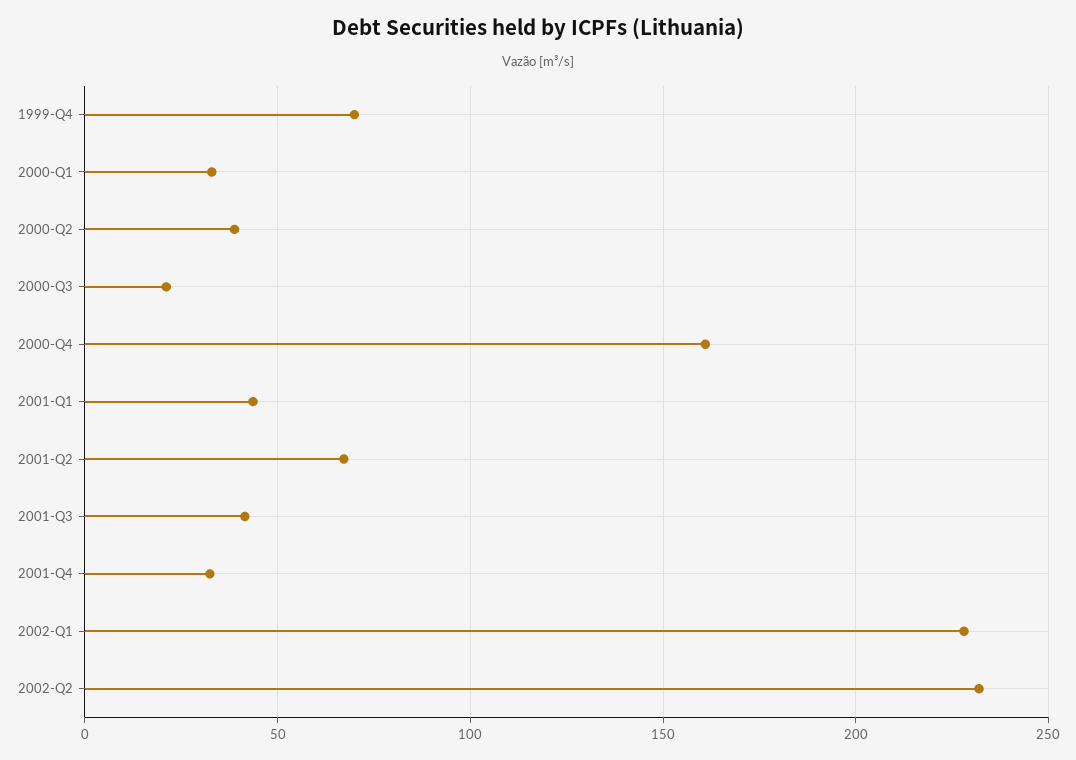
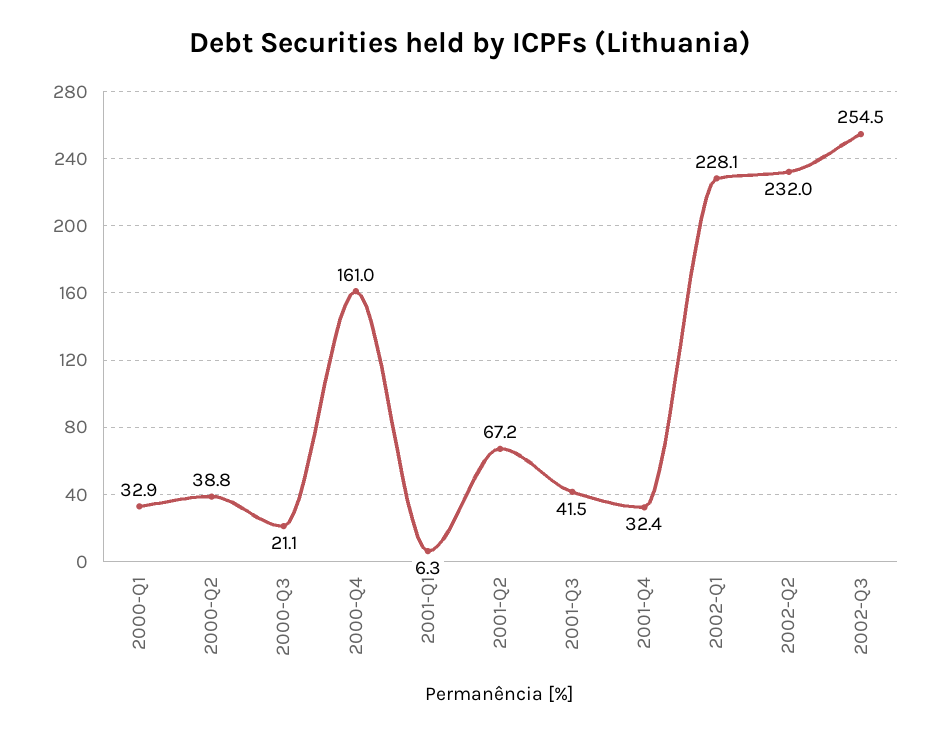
1999-Q4: 70 -> none
2001-Q1: 45 -> 6.3
2002-Q3: none -> 254.5

